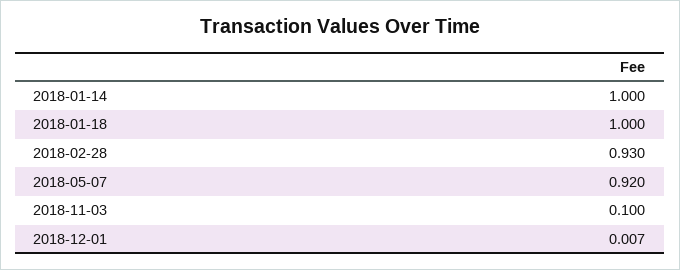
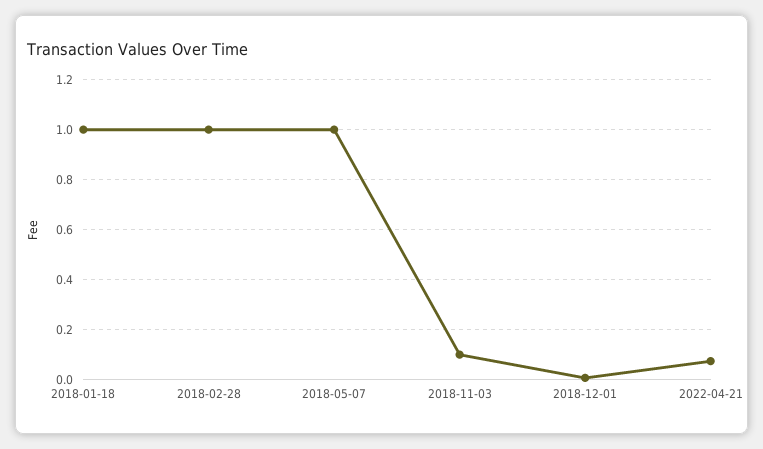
2018-01-14: 1 -> none
2018-02-28: 0.93 -> 1
2018-05-07: 0.92 -> 1
2022-04-21: none -> 0.075

